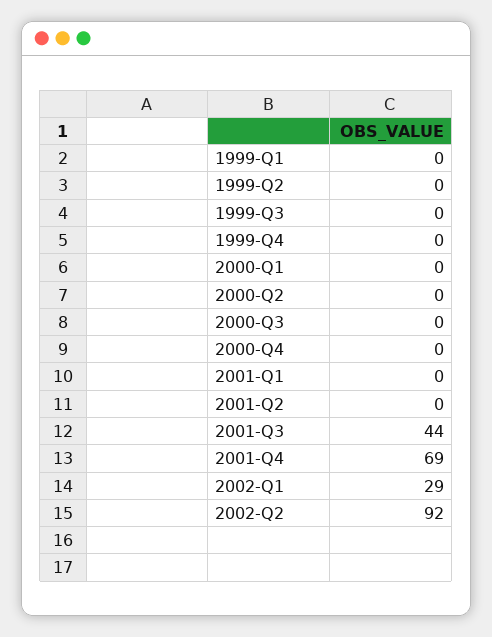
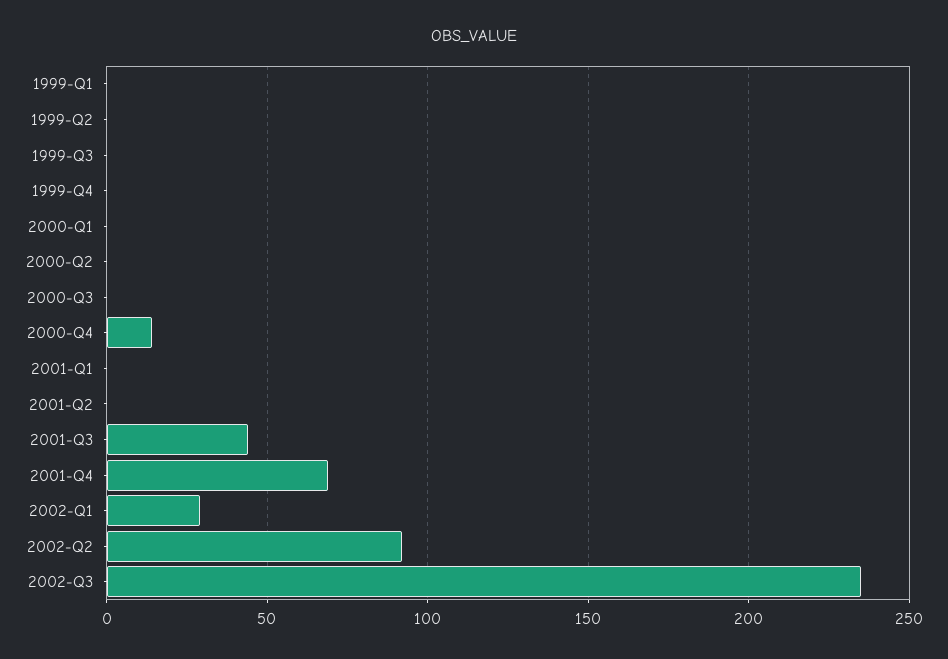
2000-Q4: 0 -> 15
2002-Q3: none -> 235

